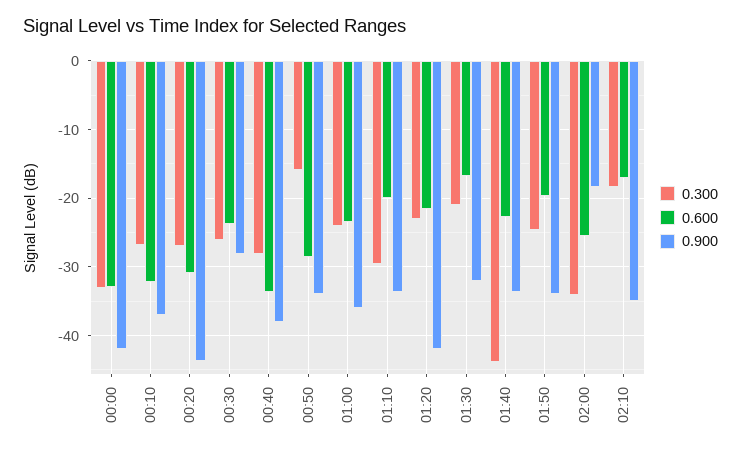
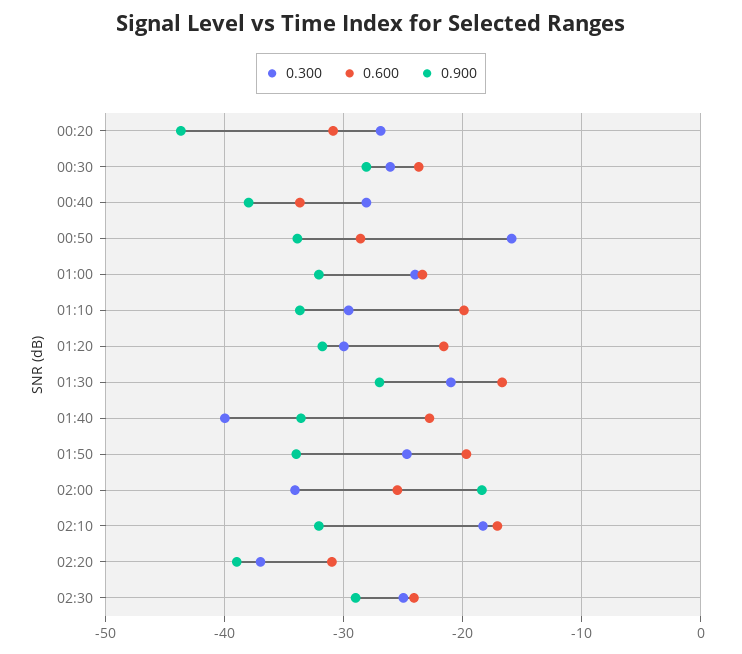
0.300, 00:00: -33 -> none
0.600, 00:00: -33 -> none
0.900, 00:00: -42 -> none
0.300, 00:10: -27 -> none
0.600, 00:10: -32 -> none
0.900, 00:10: -37 -> none
0.900, 01:00: -36 -> -32
0.300, 01:20: -23 -> -30
0.900, 01:20: -42 -> -32
0.900, 01:30: -32 -> -27
0.300, 01:40: -44 -> -40
0.900, 02:10: -35 -> -32
0.300, 02:20: none -> -37
0.600, 02:20: none -> -31
0.900, 02:20: none -> -39
0.300, 02:30: none -> -25
0.600, 02:30: none -> -24
0.900, 02:30: none -> -29

